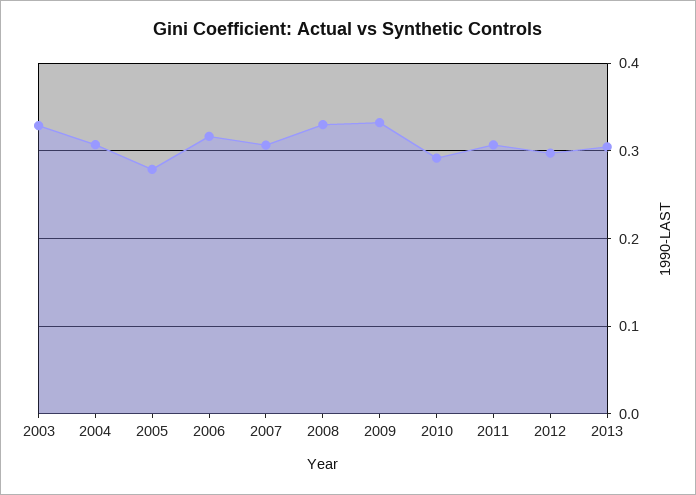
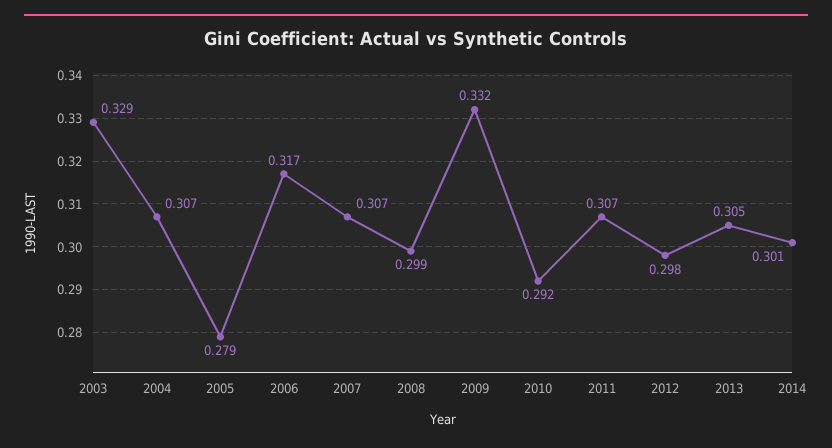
2008: 0.33 -> 0.299
2014: none -> 0.301

